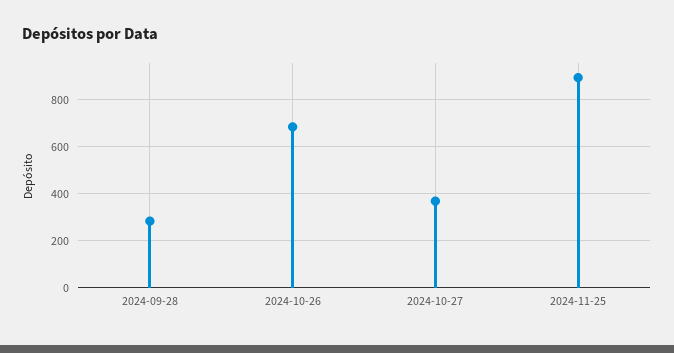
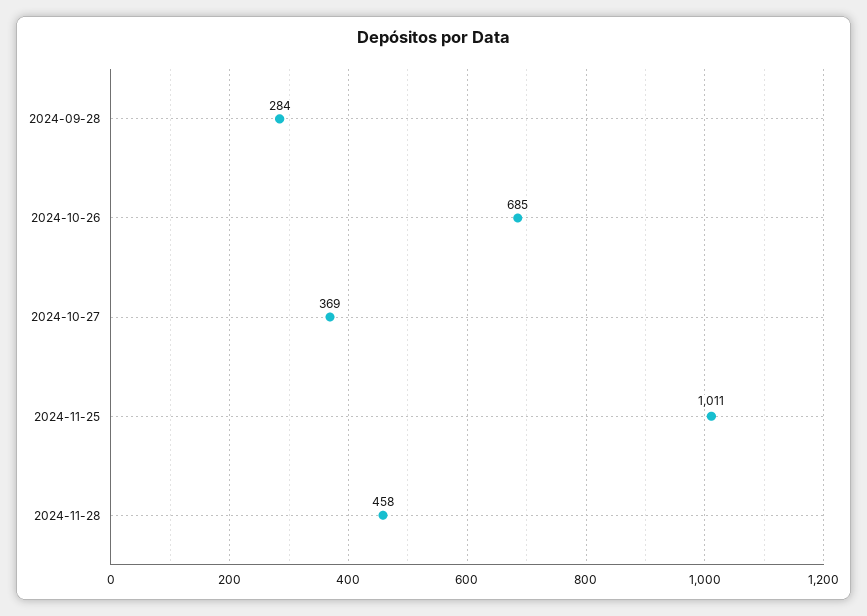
2024-11-25: 900 -> 1011
2024-11-28: none -> 458

